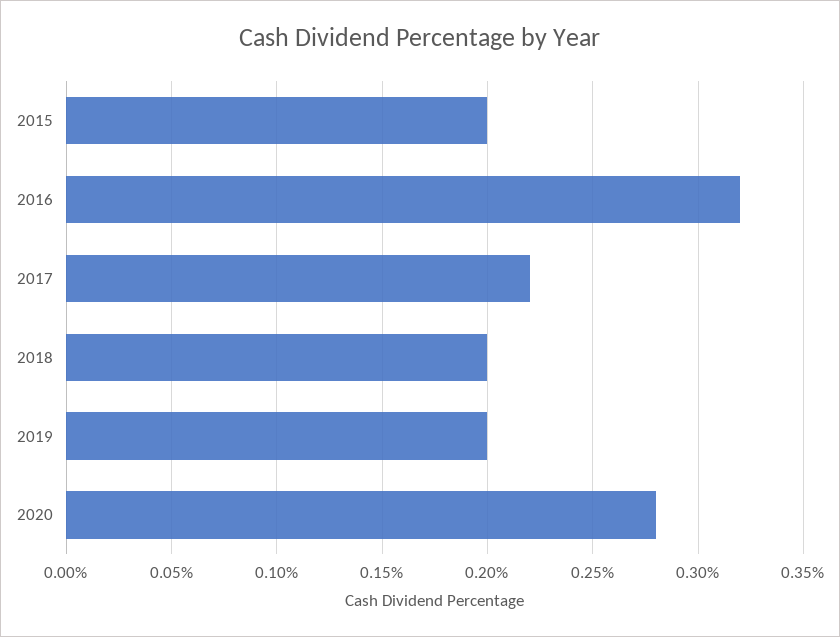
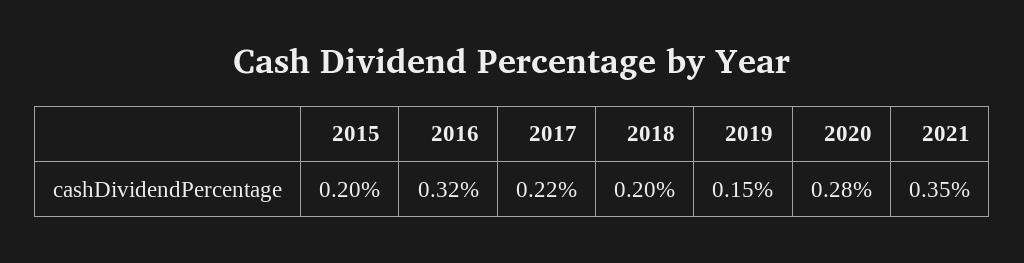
2019: 0.2 -> 0.15
2021: none -> 0.35

